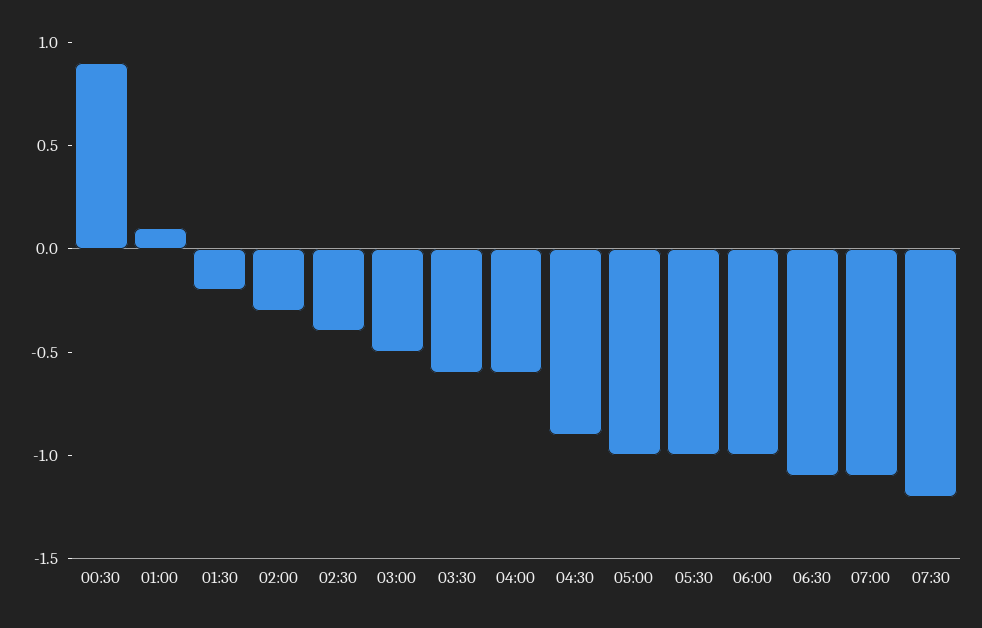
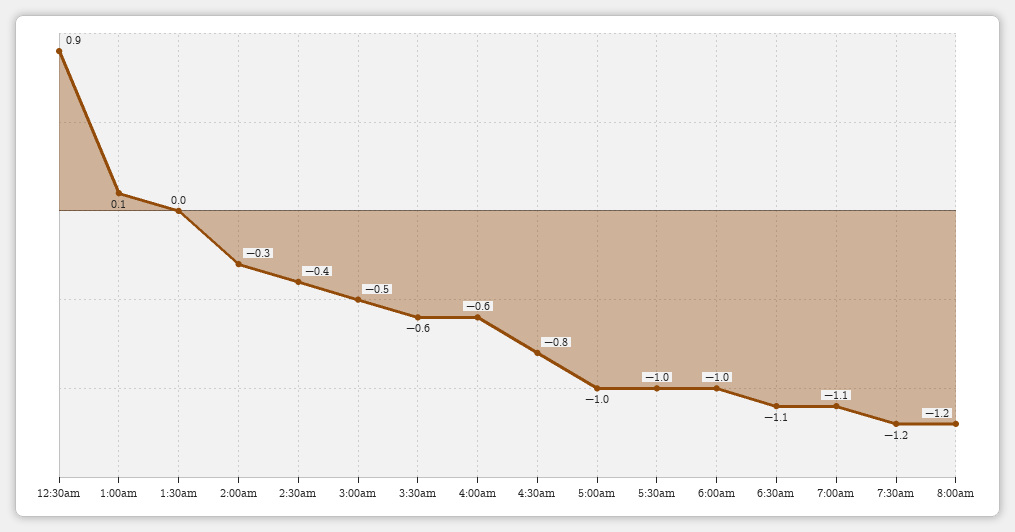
01:30: -0.2 -> 0
04:30: -0.9 -> -0.8
8:00am: none -> -1.2

